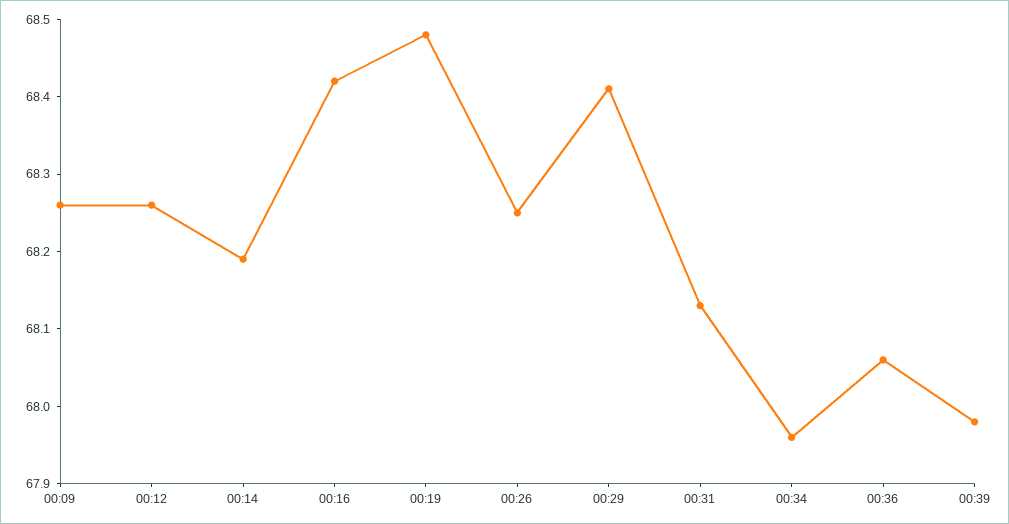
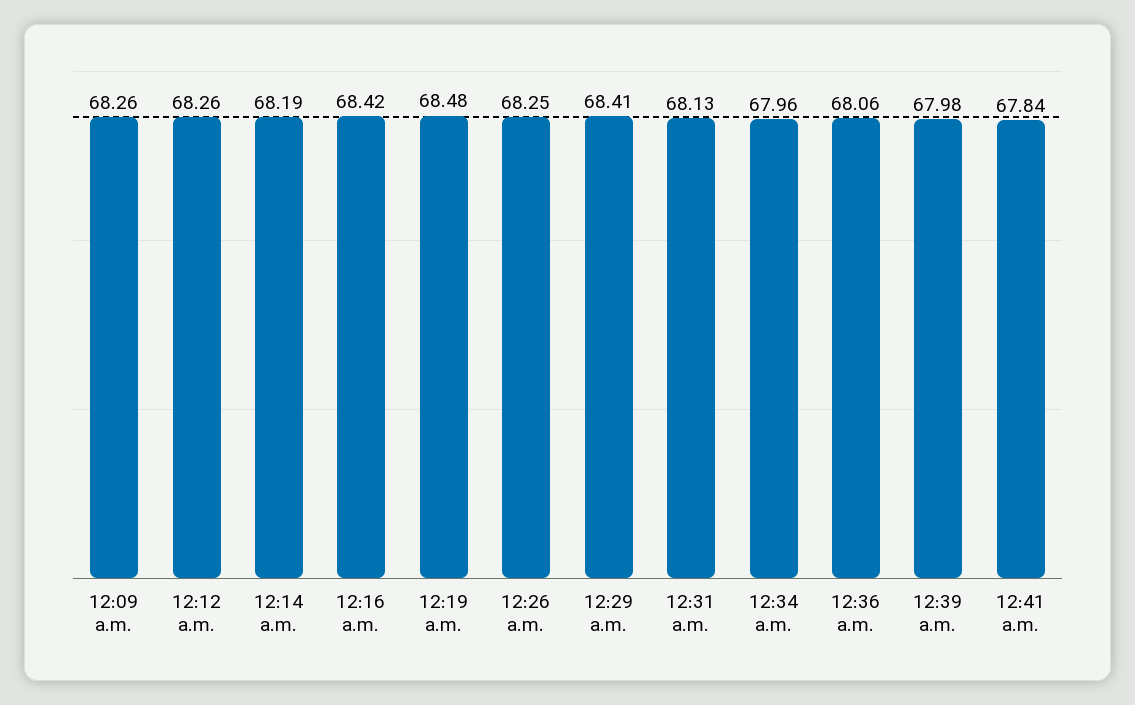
12:41 a.m.: none -> 67.84

